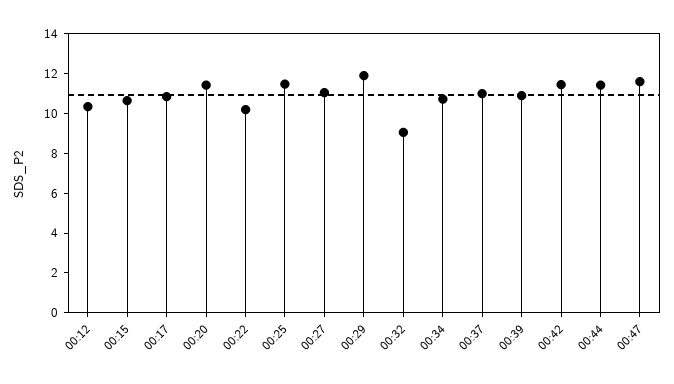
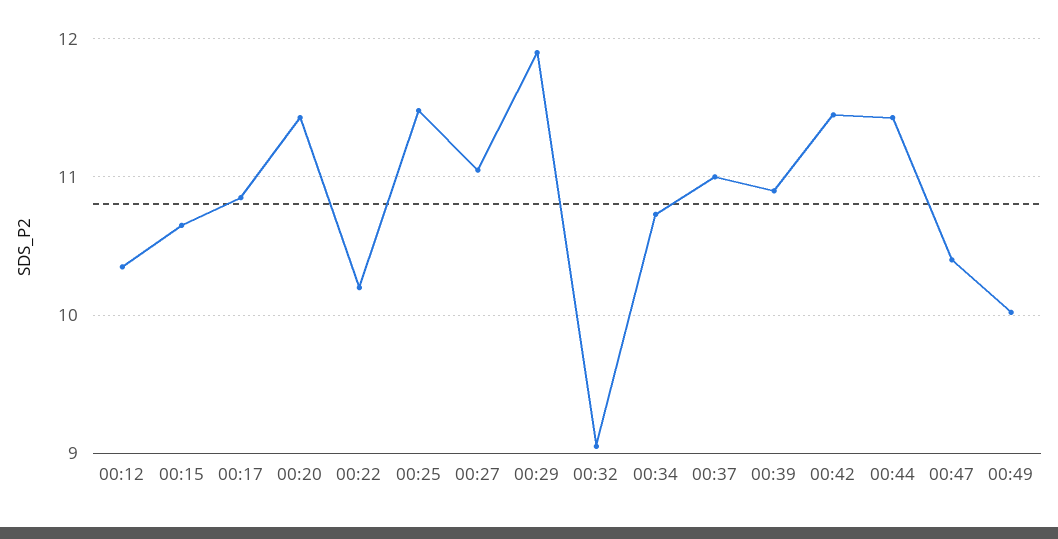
00:47: 11.5 -> 10.4
00:49: none -> 10

